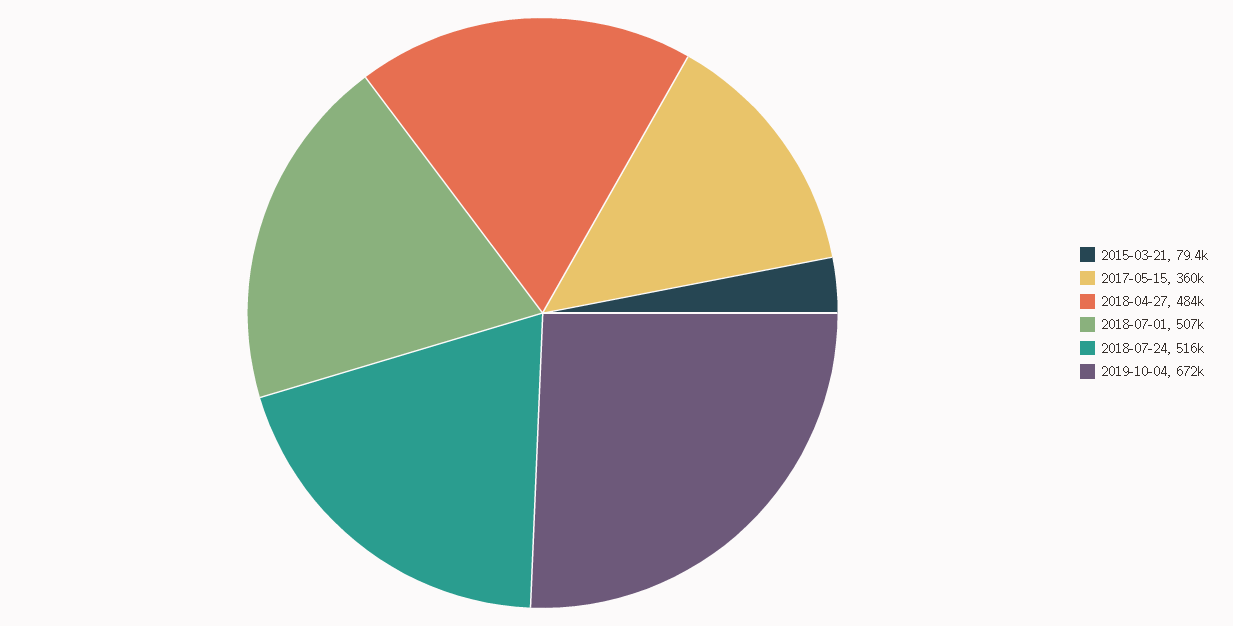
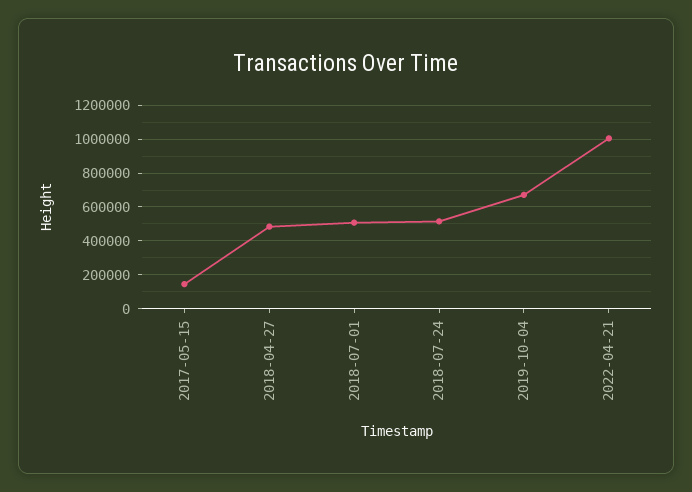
2015-03-21: 79400 -> none
2017-05-15: 360000 -> 150000
2022-04-21: none -> 1000000

